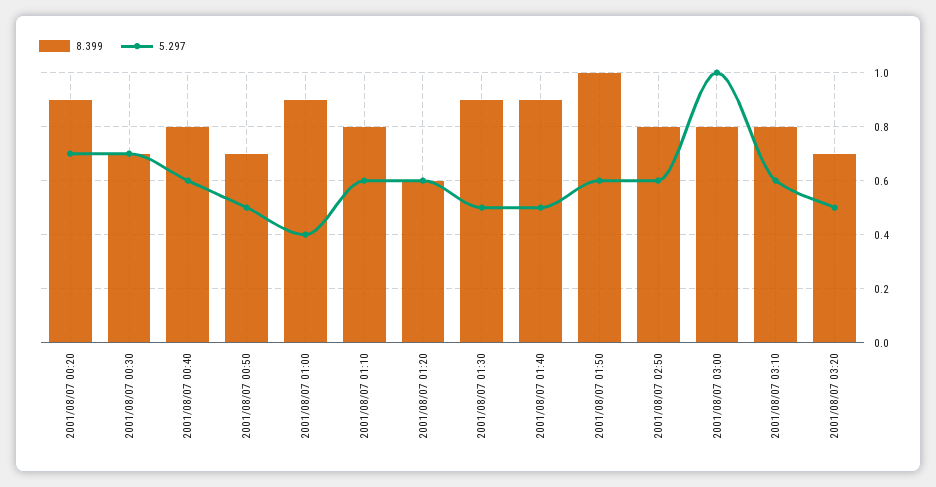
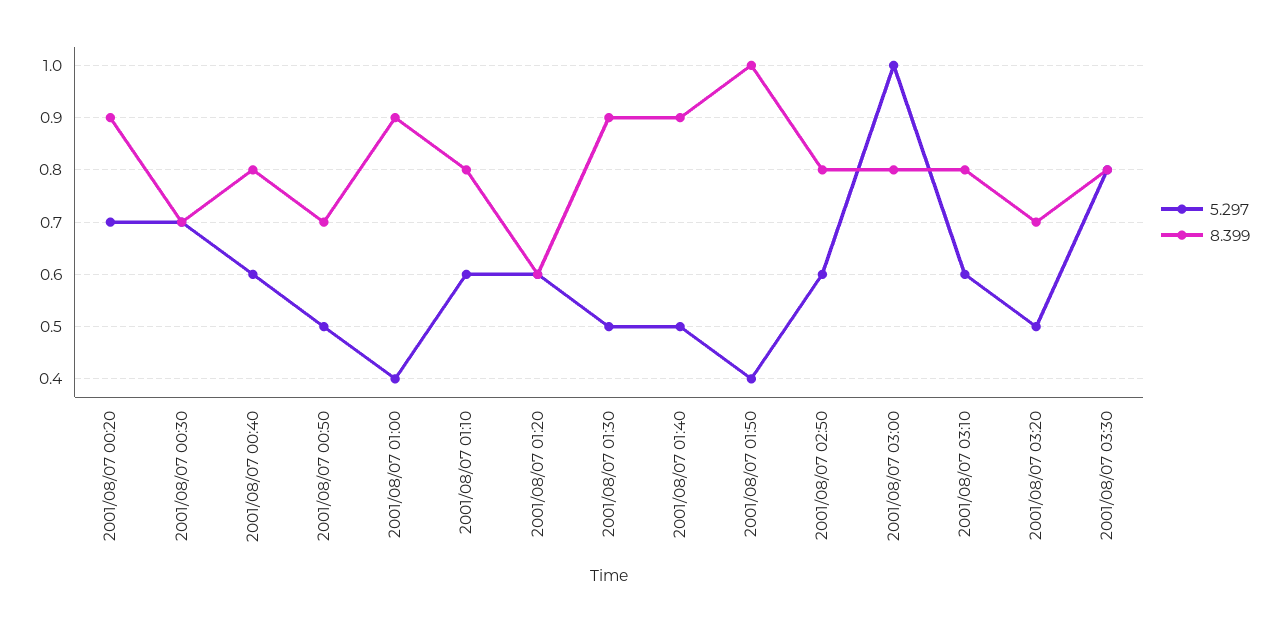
5.297, 2001/08/07 01:50: 0.6 -> 0.4
5.297, 2001/08/07 03:30: none -> 0.8
8.399, 2001/08/07 03:30: none -> 0.8

